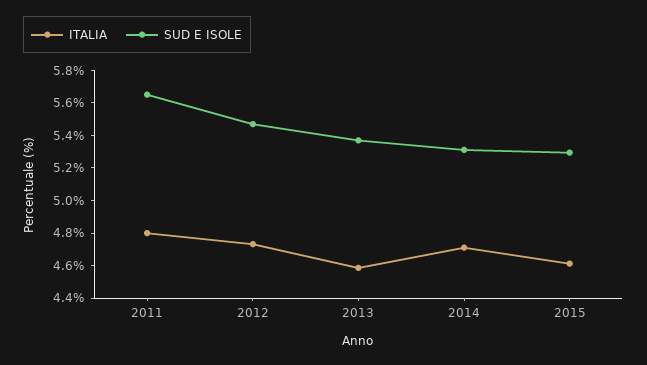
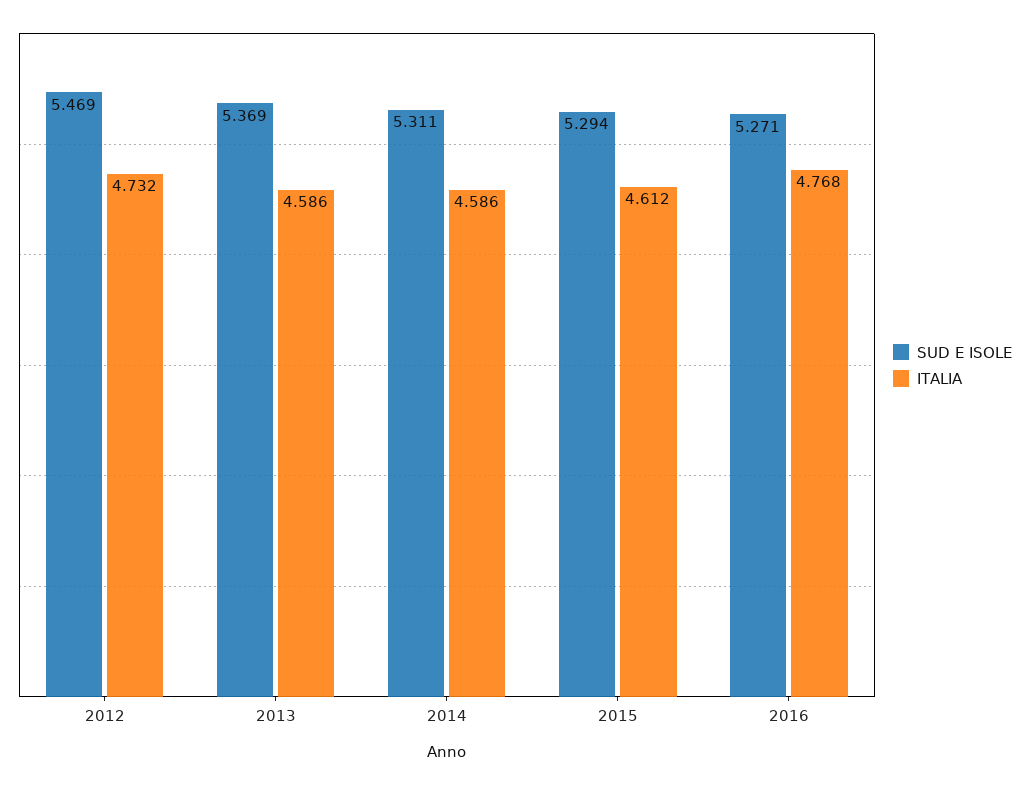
ITALIA, 2011: 4.8 -> none
SUD E ISOLE, 2011: 5.65 -> none
ITALIA, 2014: 4.7 -> 4.586
SUD E ISOLE, 2016: none -> 5.271
ITALIA, 2016: none -> 4.768

